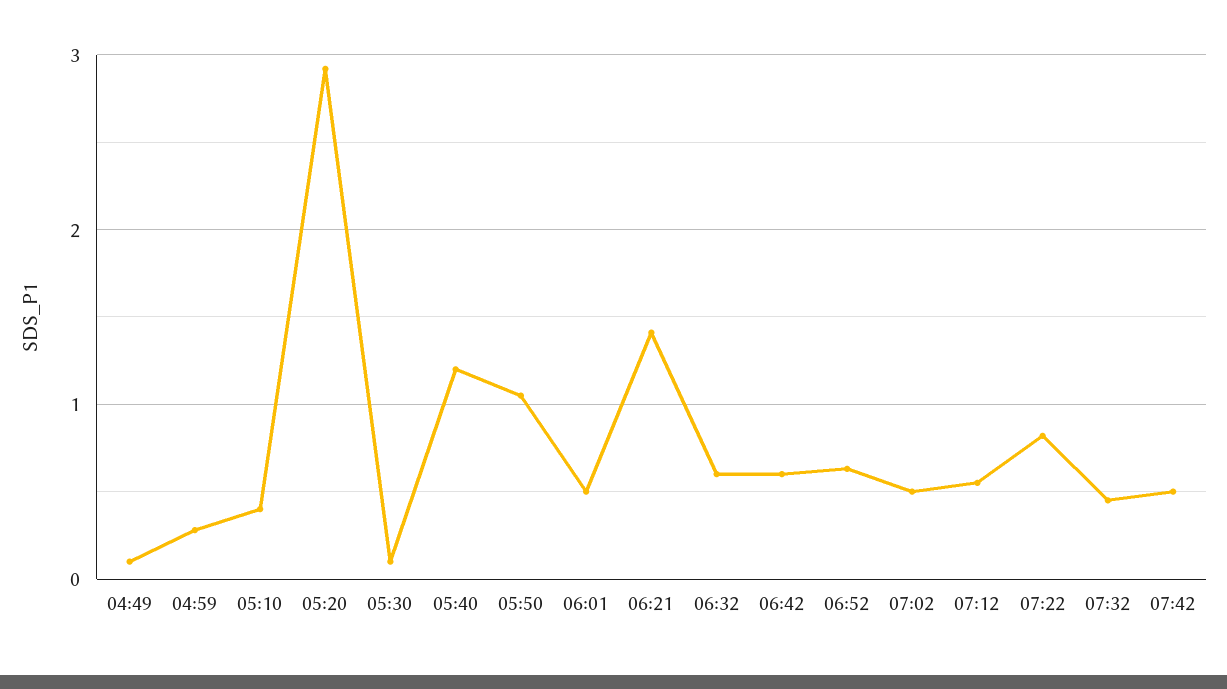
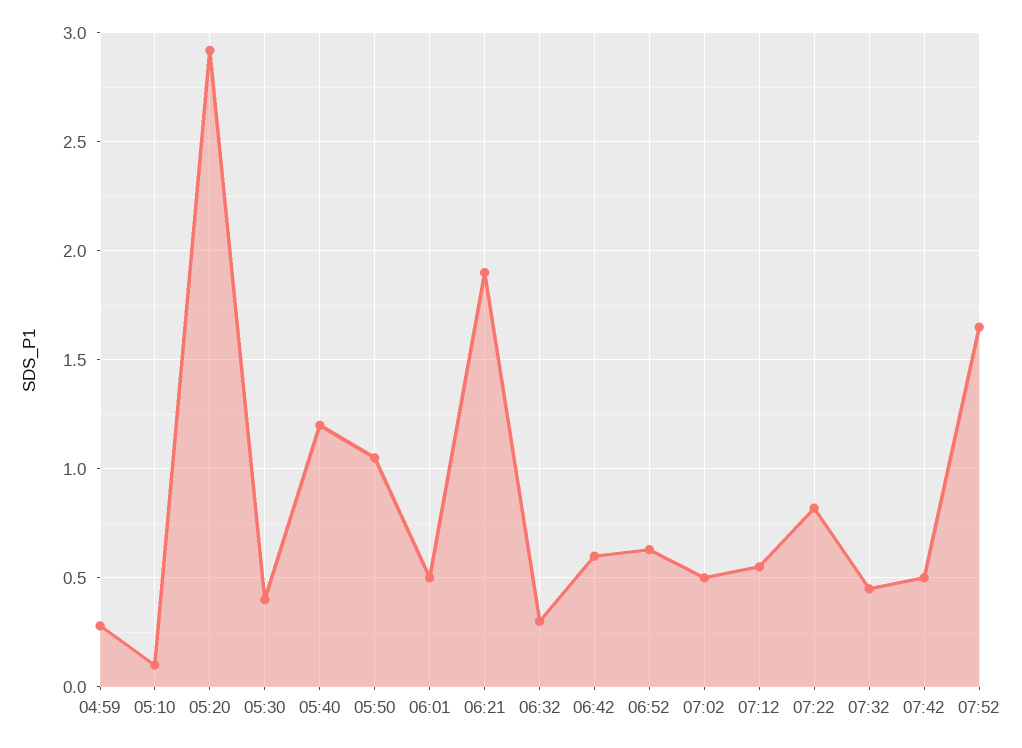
04:49: 0.1 -> none
05:10: 0.4 -> 0.1
05:30: 0.1 -> 0.4
06:21: 1.4 -> 1.9
06:32: 0.6 -> 0.3
07:52: none -> 1.65

